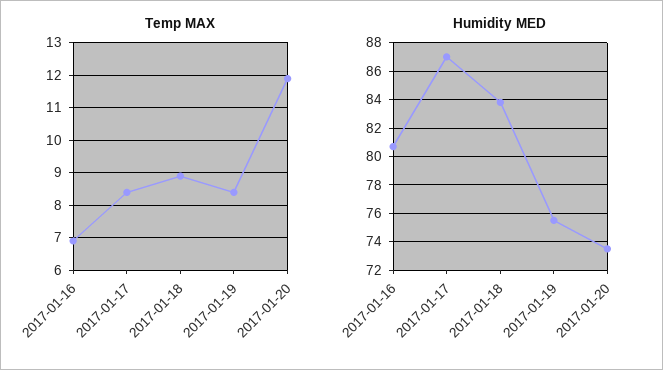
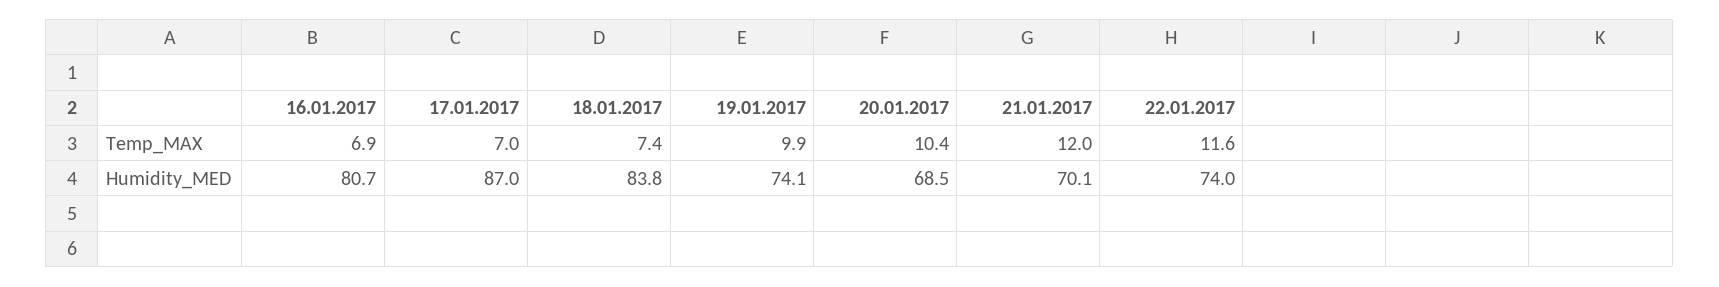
Temp MAX, 2017-01-17: 8.5 -> 7
Temp MAX, 2017-01-18: 9 -> 7.4
Temp MAX, 2017-01-19: 8.5 -> 9.9
Temp MAX, 2017-01-20: 12 -> 10.4
Humidity MED, 2017-01-19: 75.5 -> 74.1
Humidity MED, 2017-01-20: 73.5 -> 68.5
Temp MAX, 21.01.2017: none -> 12
Temp MAX, 22.01.2017: none -> 11.6
Humidity MED, 21.01.2017: none -> 70.1
Humidity MED, 22.01.2017: none -> 74

